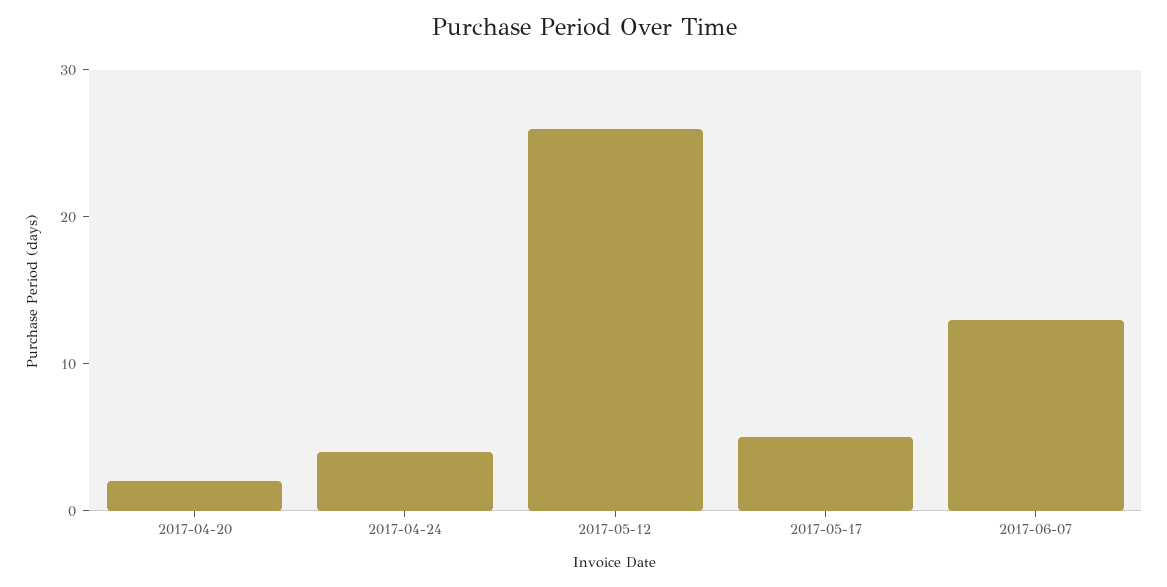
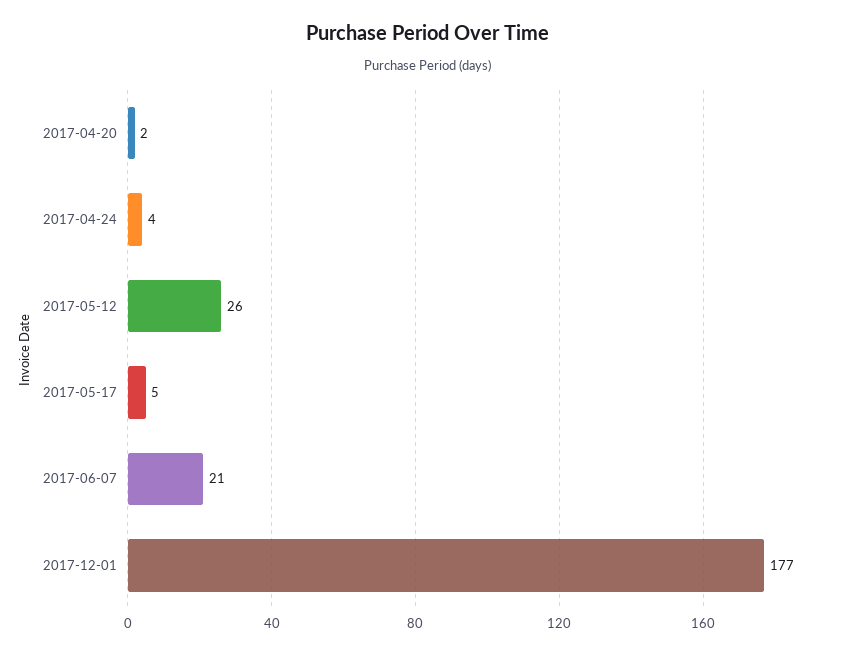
2017-06-07: 13 -> 21
2017-12-01: none -> 177

